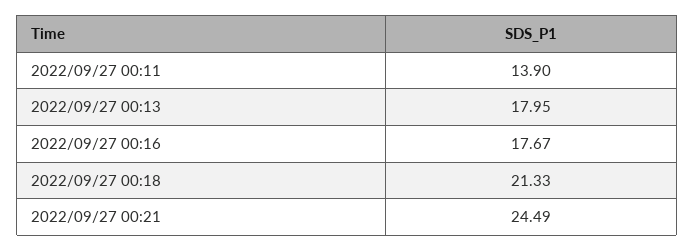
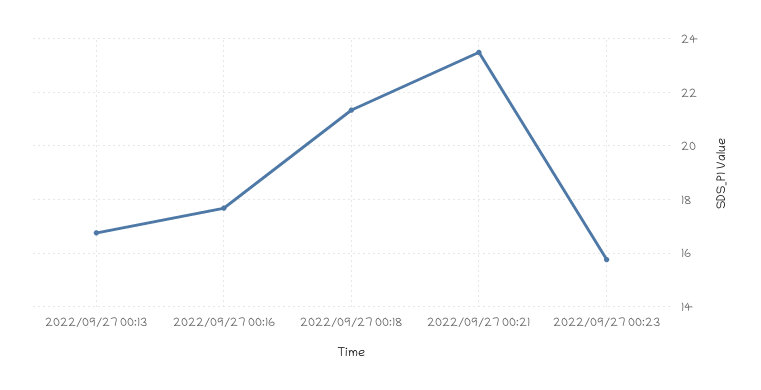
2022/09/27 00:11: 13.9 -> none
2022/09/27 00:13: 17.95 -> 16.75
2022/09/27 00:21: 24.49 -> 23.5
2022/09/27 00:23: none -> 15.75

